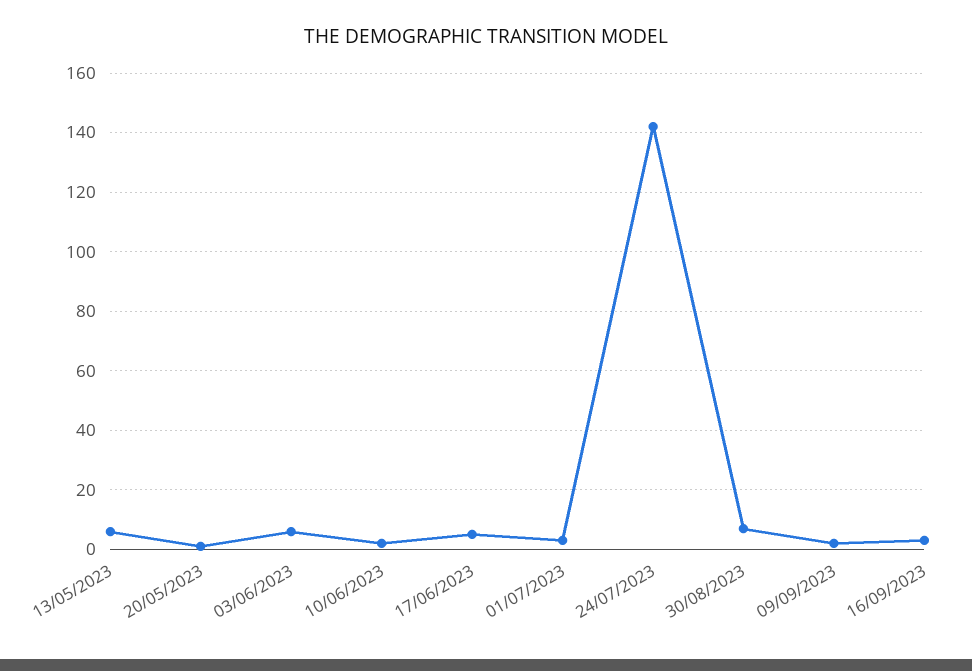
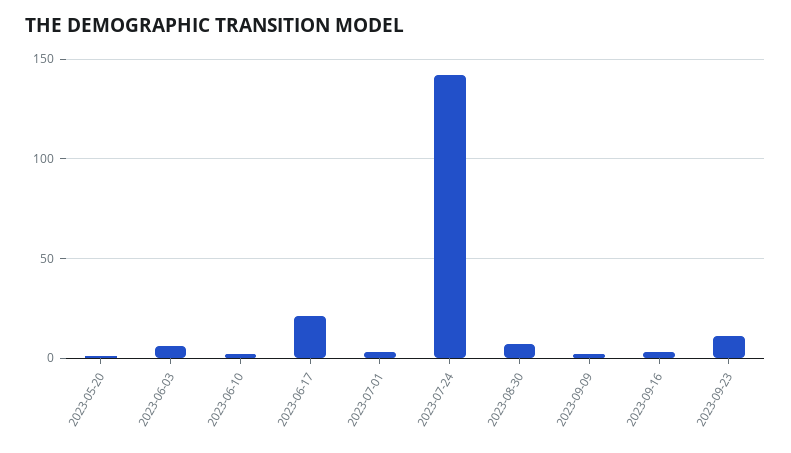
13/05/2023: 5 -> none
17/06/2023: 5 -> 20
2023-09-23: none -> 10

